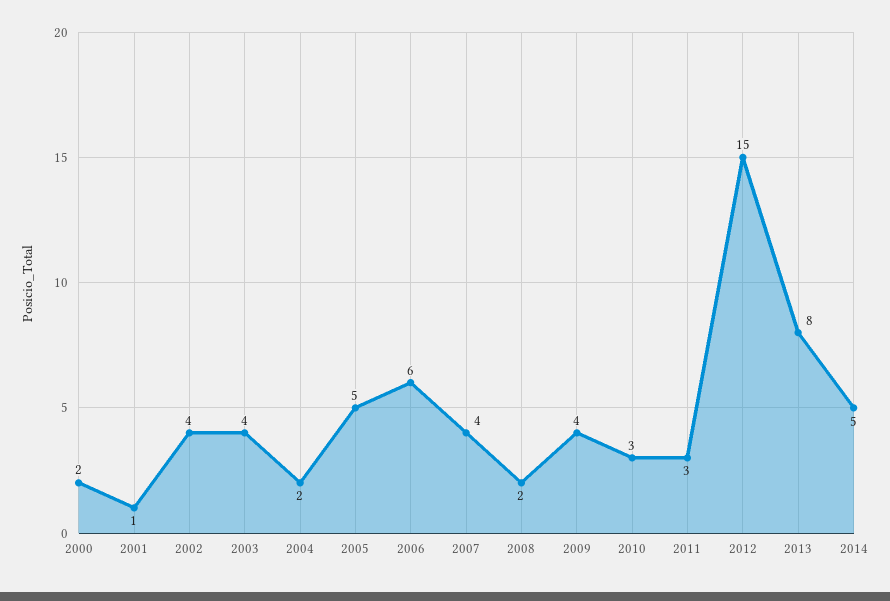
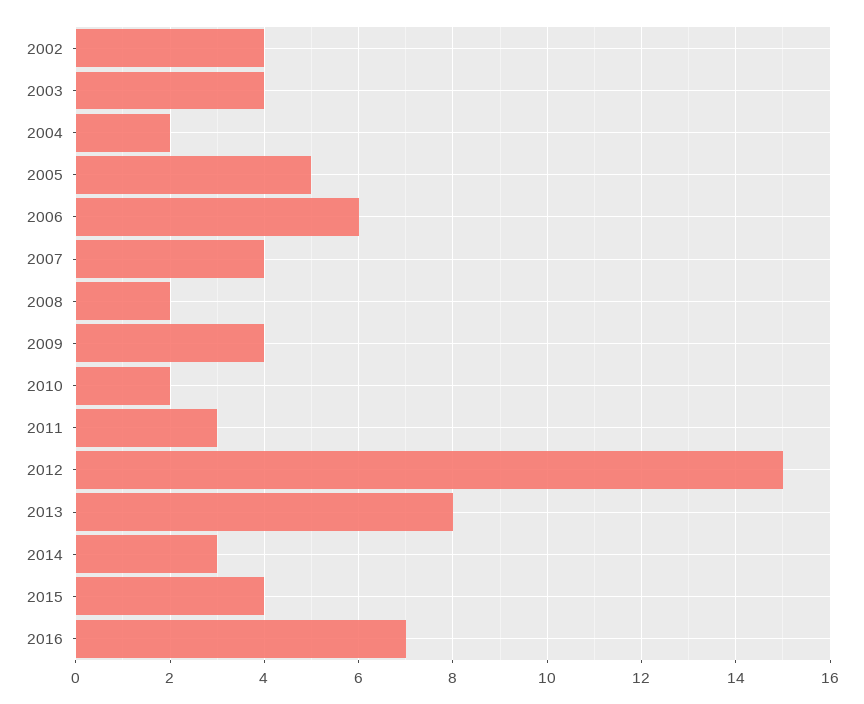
2000: 2 -> none
2001: 1 -> none
2010: 3 -> 2
2014: 5 -> 3
2015: none -> 4
2016: none -> 7

